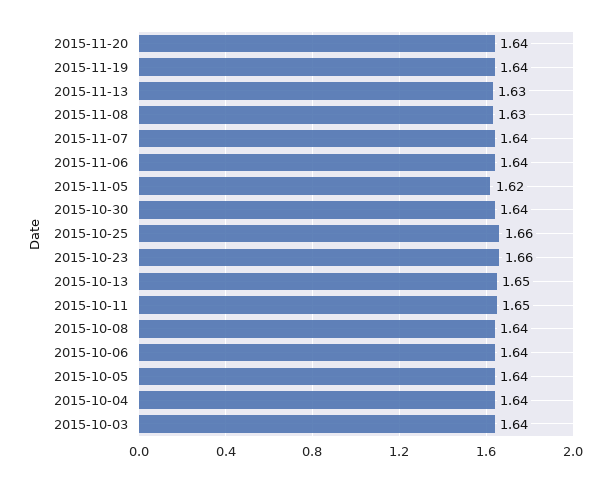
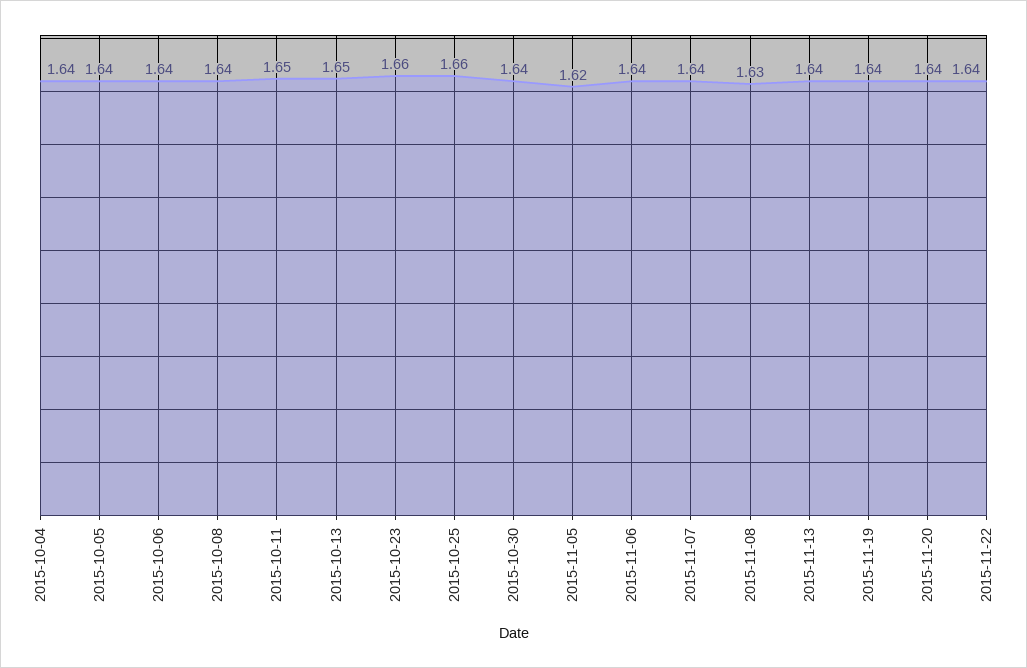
2015-11-13: 1.63 -> 1.64
2015-10-03: 1.64 -> none
2015-11-22: none -> 1.64

